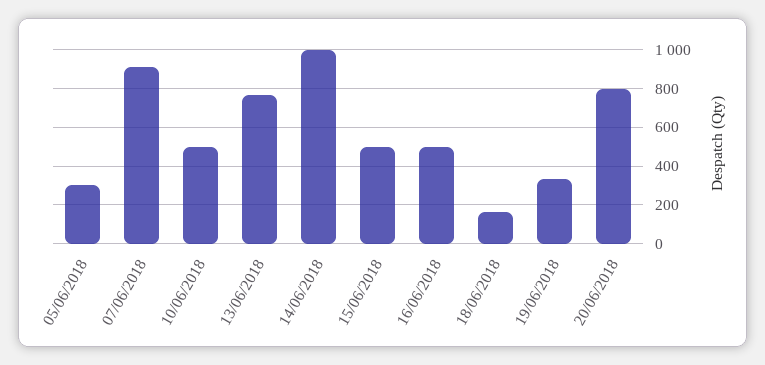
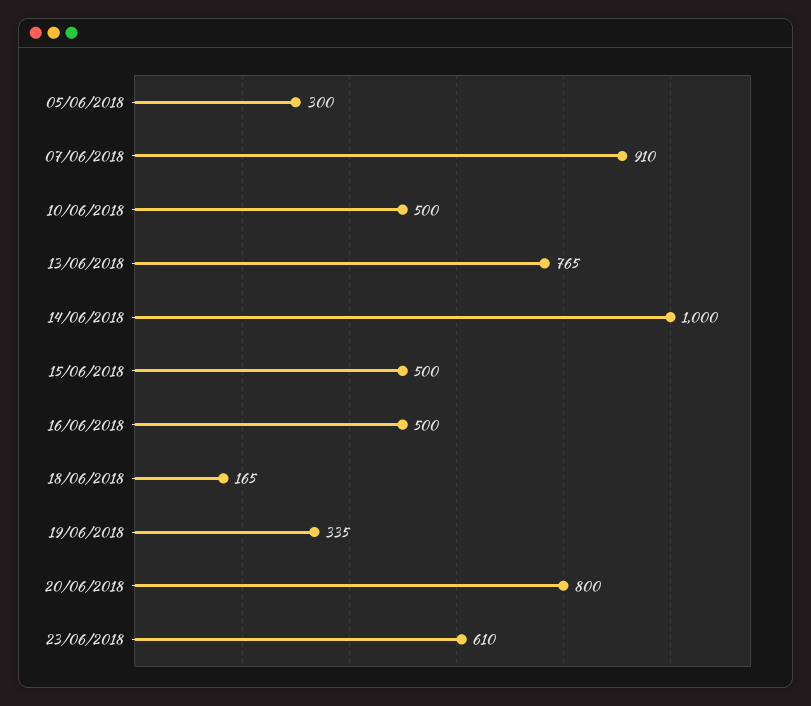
23/06/2018: none -> 610

